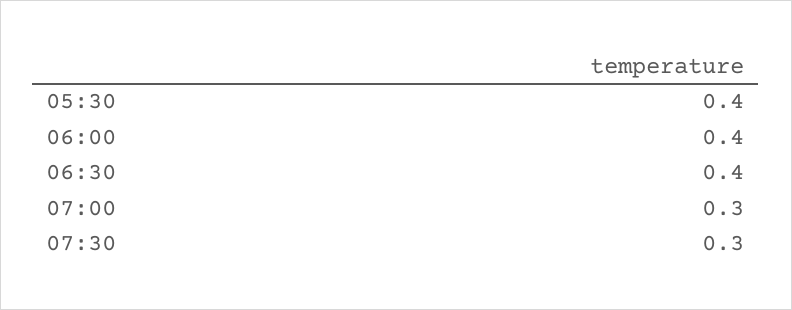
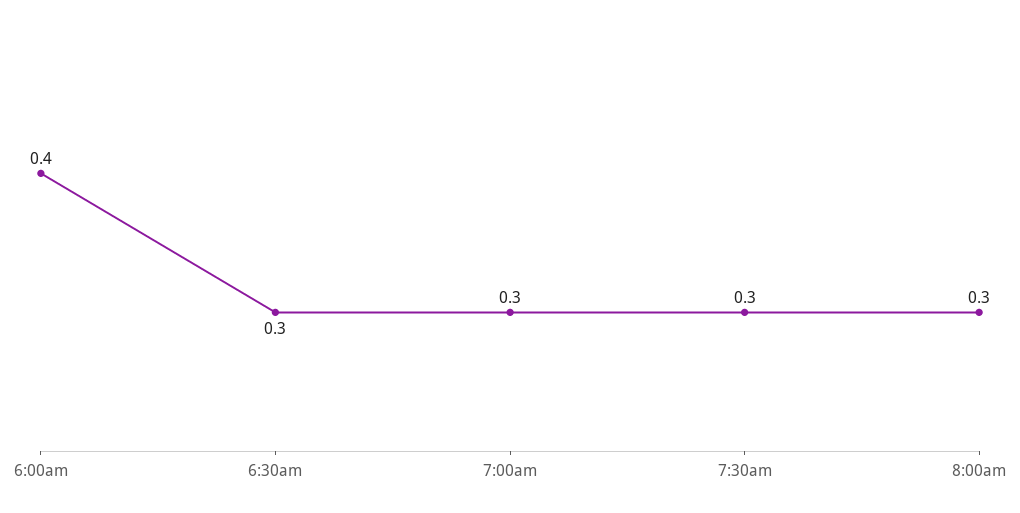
05:30: 0.4 -> none
06:30: 0.4 -> 0.3
8:00am: none -> 0.3

